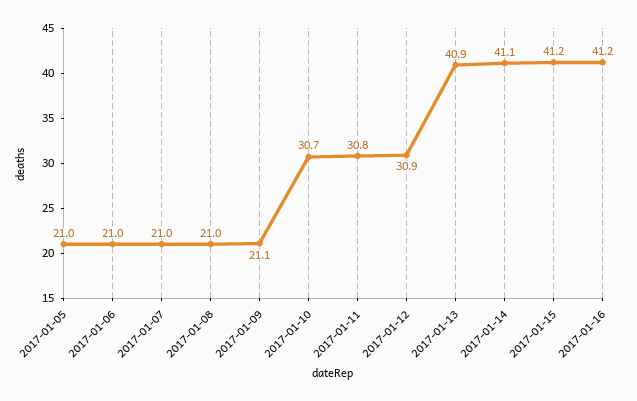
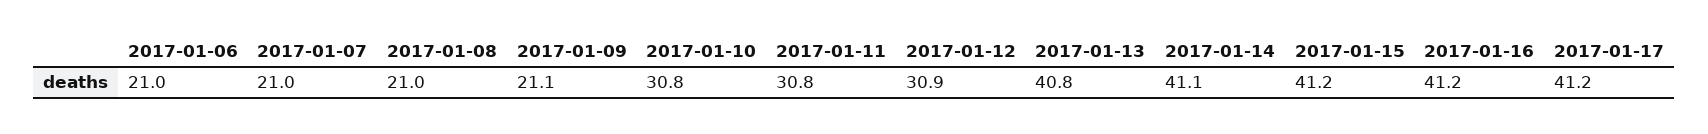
2017-01-05: 21 -> none
2017-01-10: 30.7 -> 30.8
2017-01-13: 40.9 -> 40.8
2017-01-17: none -> 41.2

